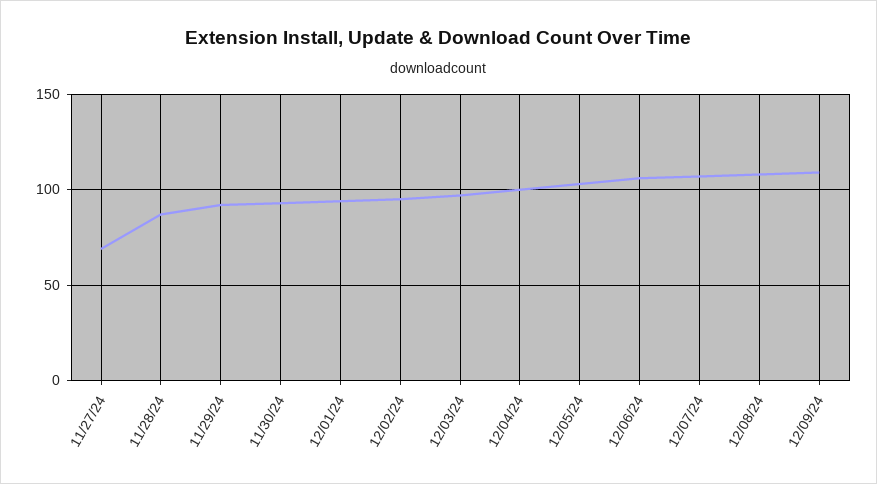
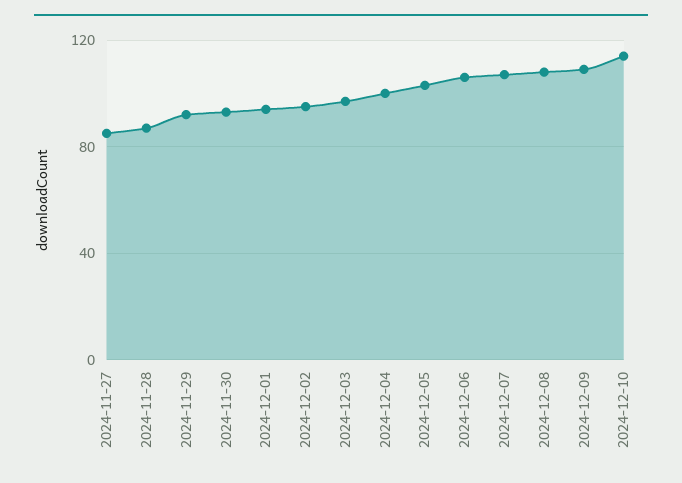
11/27/24: 70 -> 85
2024-12-10: none -> 115

